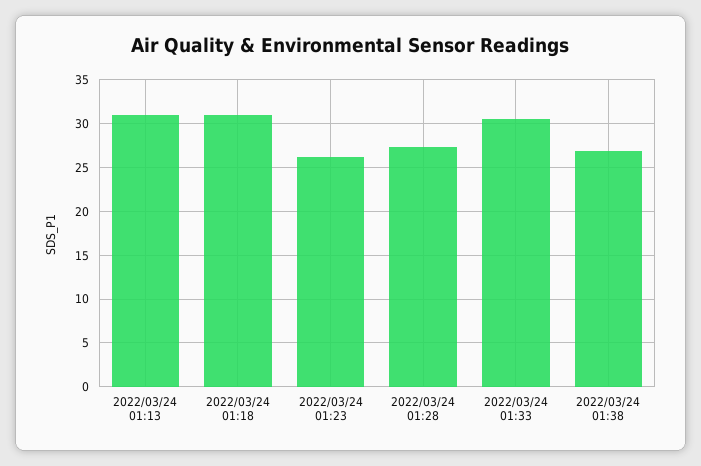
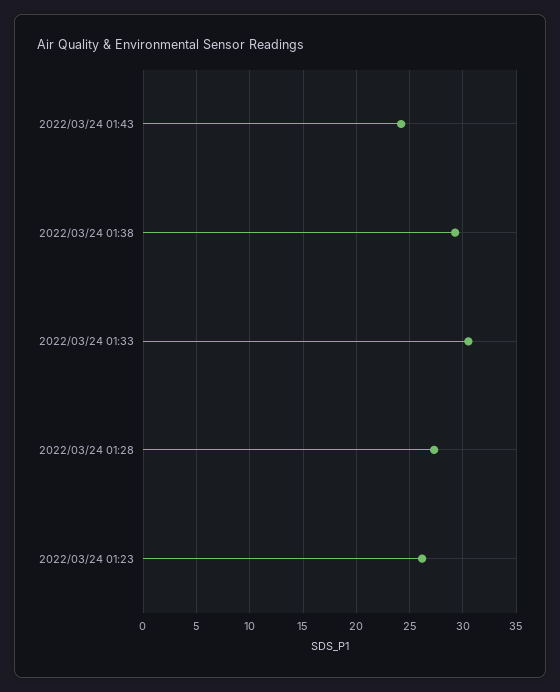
2022/03/24 01:13: 31 -> none
2022/03/24 01:18: 31 -> none
2022/03/24 01:38: 27 -> 29
2022/03/24 01:43: none -> 24

